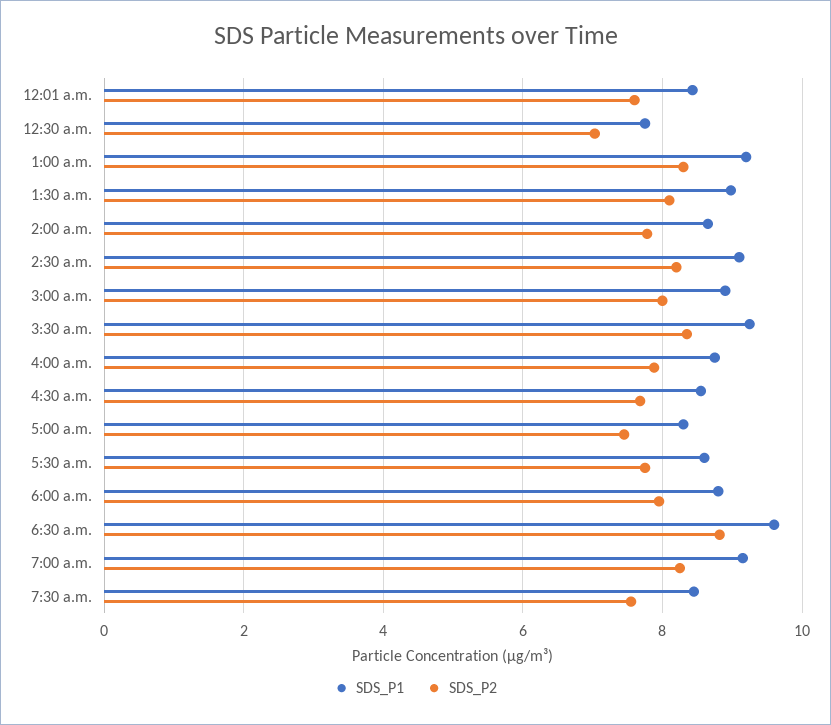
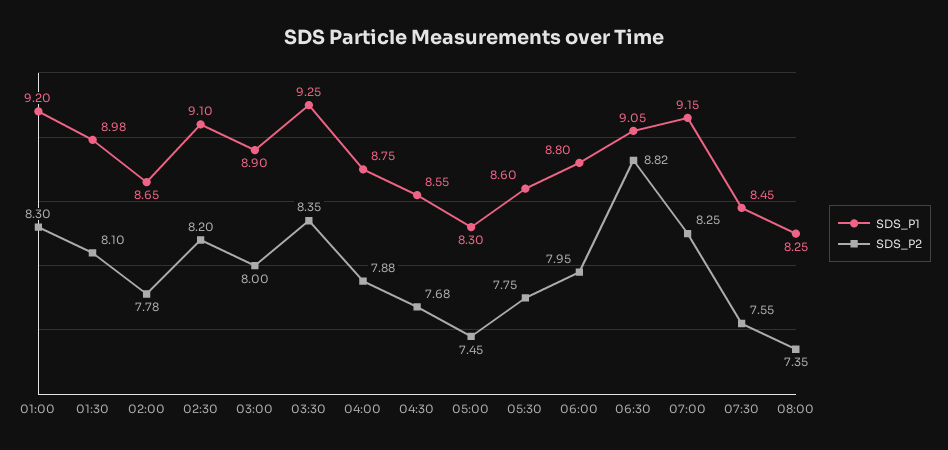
SDS_P1, 12:01 a.m.: 8.4 -> none
SDS_P2, 12:01 a.m.: 7.6 -> none
SDS_P1, 12:30 a.m.: 7.8 -> none
SDS_P2, 12:30 a.m.: 7 -> none
SDS_P1, 6:30 a.m.: 9.6 -> 9.05
SDS_P1, 08:00: none -> 8.25
SDS_P2, 08:00: none -> 7.35

